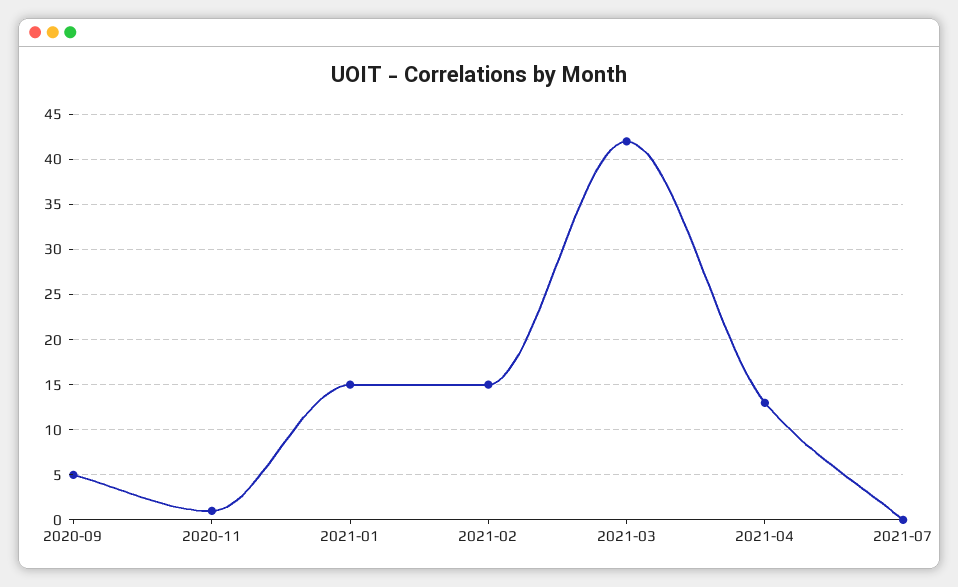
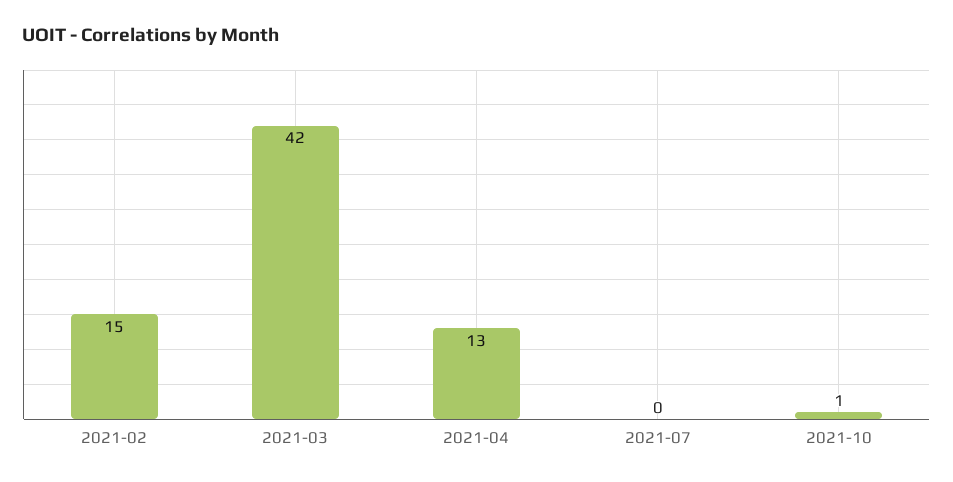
2020-09: 5 -> none
2020-11: 1 -> none
2021-01: 15 -> none
2021-10: none -> 1

